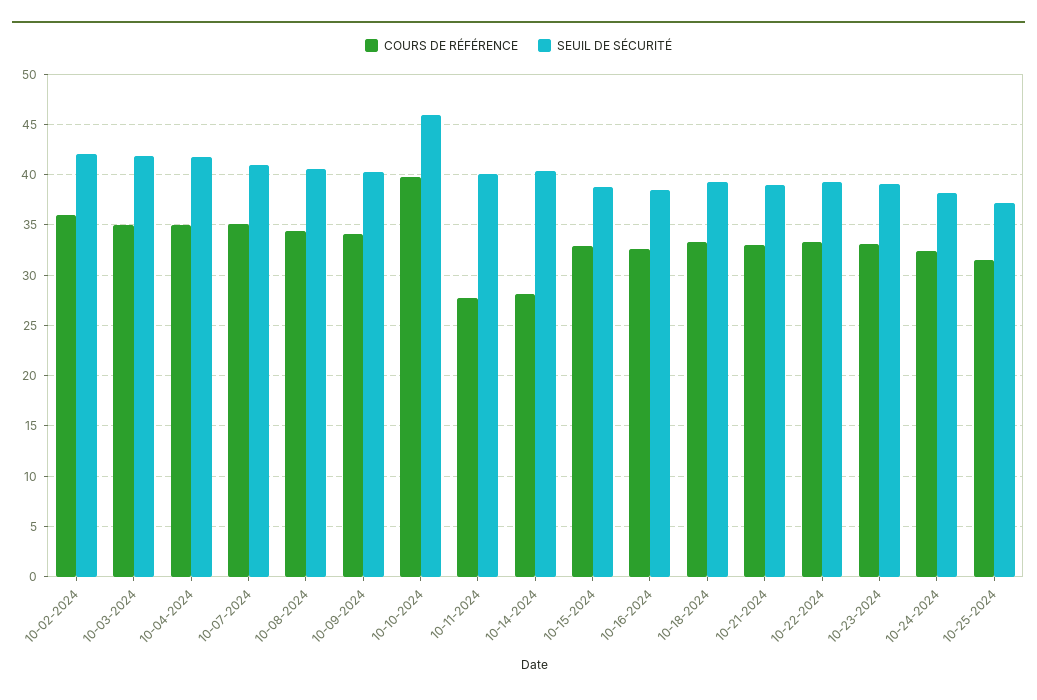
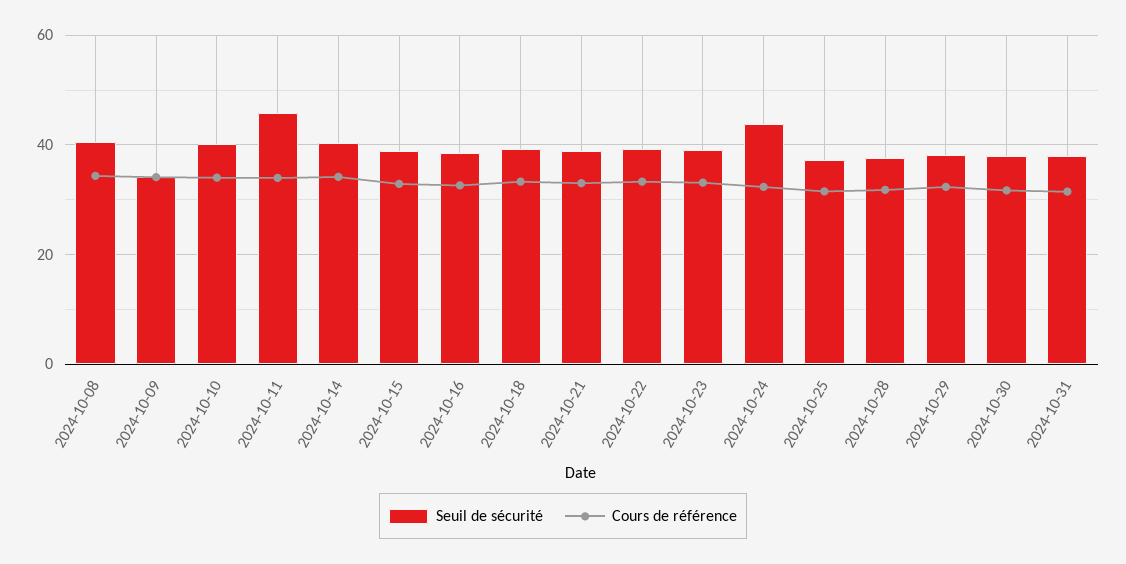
COURS DE RÉFÉRENCE, 10-02-2024: 36 -> none
SEUIL DE SÉCURITÉ, 10-02-2024: 42 -> none
COURS DE RÉFÉRENCE, 10-03-2024: 35 -> none
SEUIL DE SÉCURITÉ, 10-03-2024: 42 -> none
COURS DE RÉFÉRENCE, 10-04-2024: 35 -> none
SEUIL DE SÉCURITÉ, 10-04-2024: 42 -> none
COURS DE RÉFÉRENCE, 10-07-2024: 35 -> none
SEUIL DE SÉCURITÉ, 10-07-2024: 41 -> none
SEUIL DE SÉCURITÉ, 10-09-2024: 40 -> 34
COURS DE RÉFÉRENCE, 10-10-2024: 40 -> 34
SEUIL DE SÉCURITÉ, 10-10-2024: 46 -> 40
COURS DE RÉFÉRENCE, 10-11-2024: 28 -> 34
SEUIL DE SÉCURITÉ, 10-11-2024: 40 -> 46
COURS DE RÉFÉRENCE, 10-14-2024: 28 -> 34
SEUIL DE SÉCURITÉ, 10-24-2024: 38 -> 44
SEUIL DE SÉCURITÉ, 2024-10-28: none -> 38
COURS DE RÉFÉRENCE, 2024-10-28: none -> 32
SEUIL DE SÉCURITÉ, 2024-10-29: none -> 38
COURS DE RÉFÉRENCE, 2024-10-29: none -> 32
SEUIL DE SÉCURITÉ, 2024-10-30: none -> 38
COURS DE RÉFÉRENCE, 2024-10-30: none -> 32
SEUIL DE SÉCURITÉ, 2024-10-31: none -> 38
COURS DE RÉFÉRENCE, 2024-10-31: none -> 32

